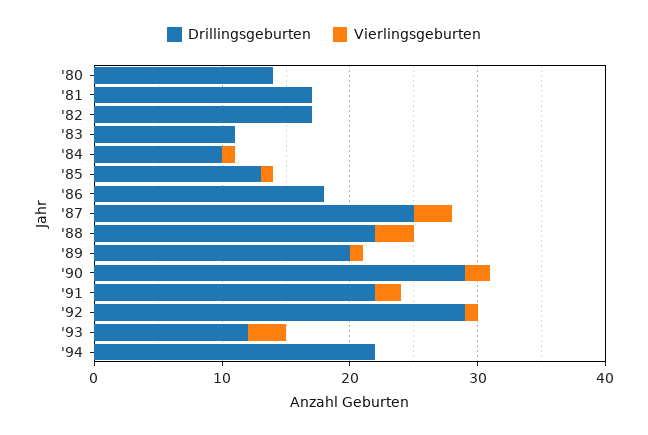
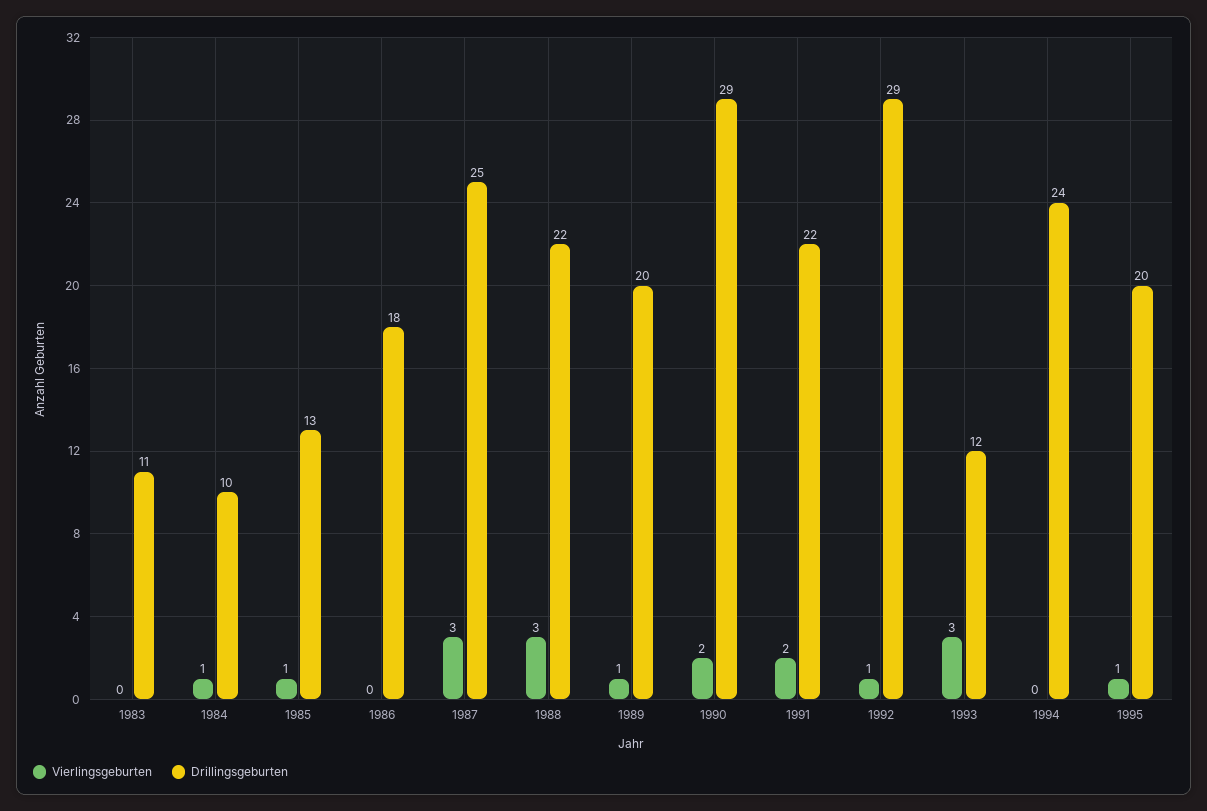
Drillingsgeburten, '80: 14 -> none
Vierlingsgeburten, '80: 0 -> none
Drillingsgeburten, '81: 17 -> none
Vierlingsgeburten, '81: 0 -> none
Drillingsgeburten, '82: 17 -> none
Vierlingsgeburten, '82: 0 -> none
Drillingsgeburten, '94: 22 -> 24
Vierlingsgeburten, 1995: none -> 1
Drillingsgeburten, 1995: none -> 20

